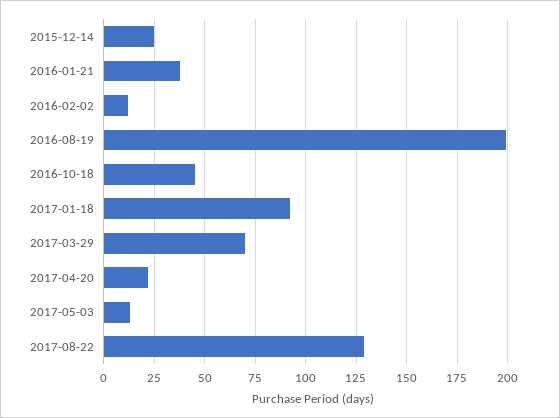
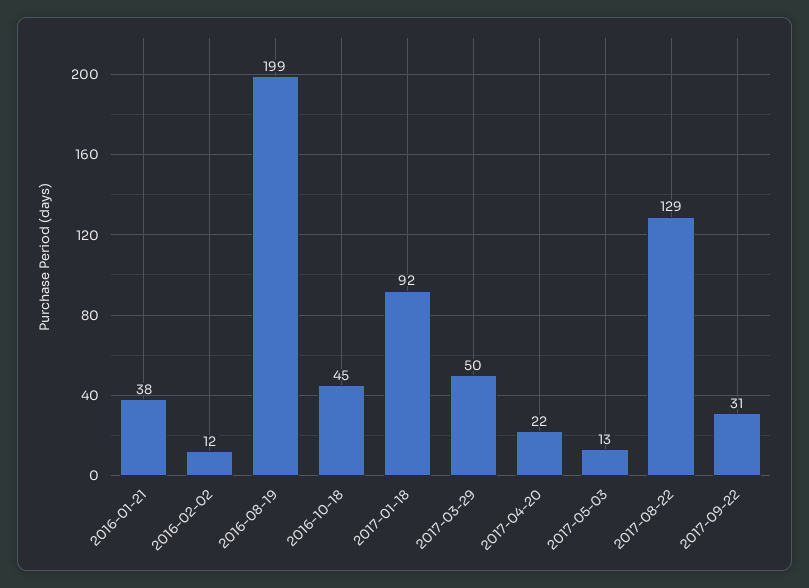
2015-12-14: 25 -> none
2017-03-29: 70 -> 50
2017-09-22: none -> 31

